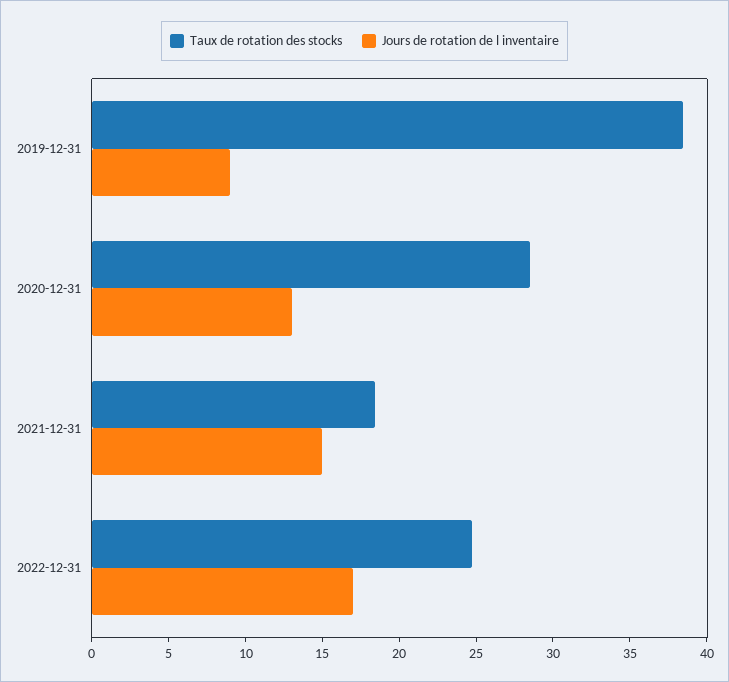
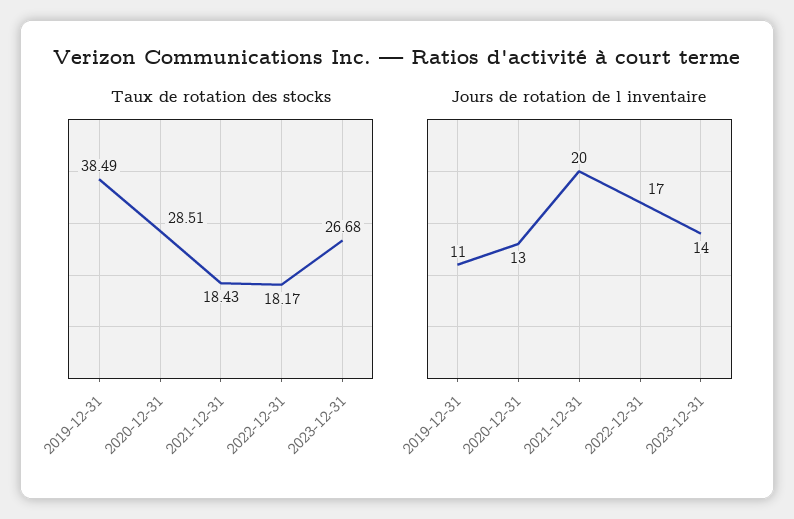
Jours de rotation de l inventaire, 2019-12-31: 9 -> 11
Jours de rotation de l inventaire, 2021-12-31: 15 -> 20
Taux de rotation des stocks, 2022-12-31: 25 -> 18.17
Taux de rotation des stocks, 2023-12-31: none -> 26.68
Jours de rotation de l inventaire, 2023-12-31: none -> 14

